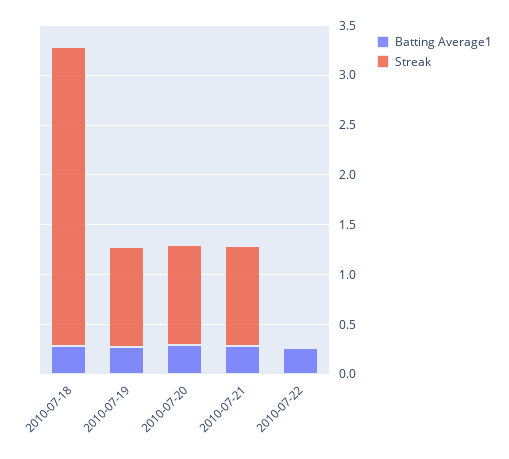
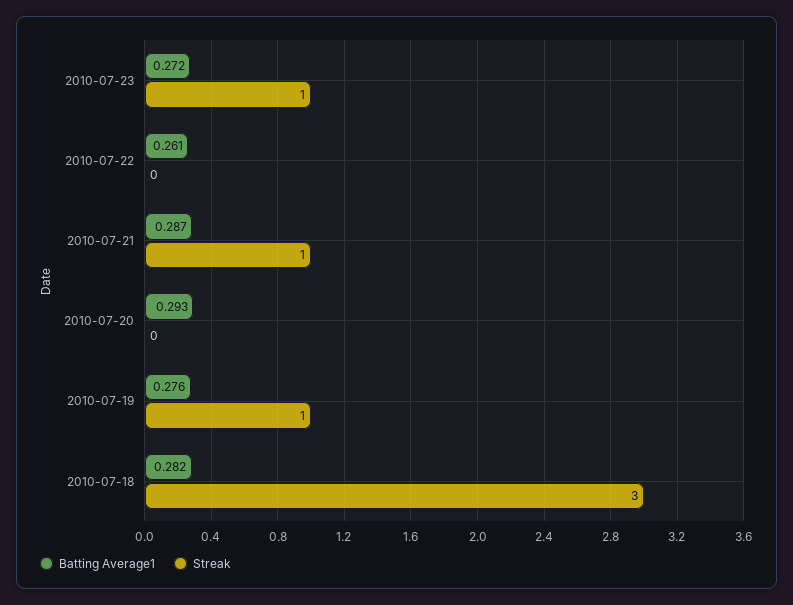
Streak, 2010-07-20: 1 -> 0
Batting Average1, 2010-07-23: none -> 0.272
Streak, 2010-07-23: none -> 1

